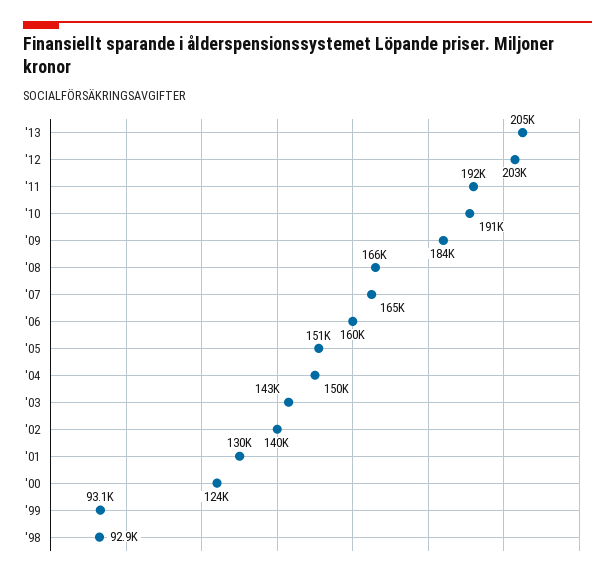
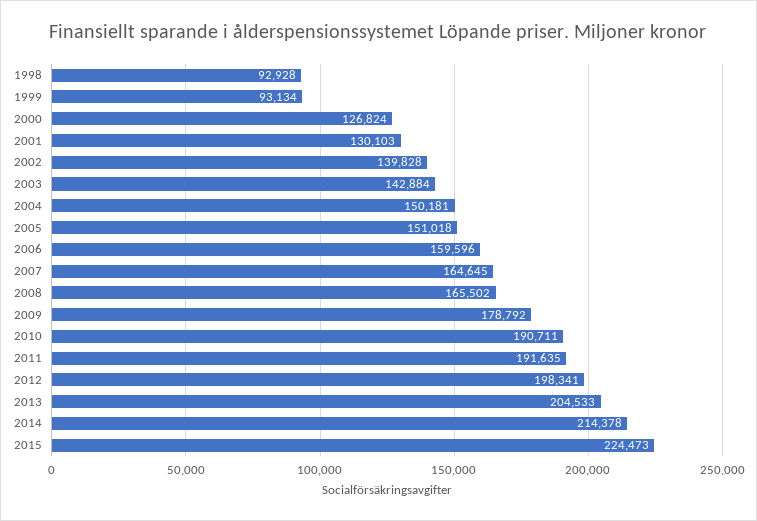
'12: 203000 -> 198341
'09: 184000 -> 178792
'00: 124000 -> 126824
2014: none -> 214378
2015: none -> 224473

